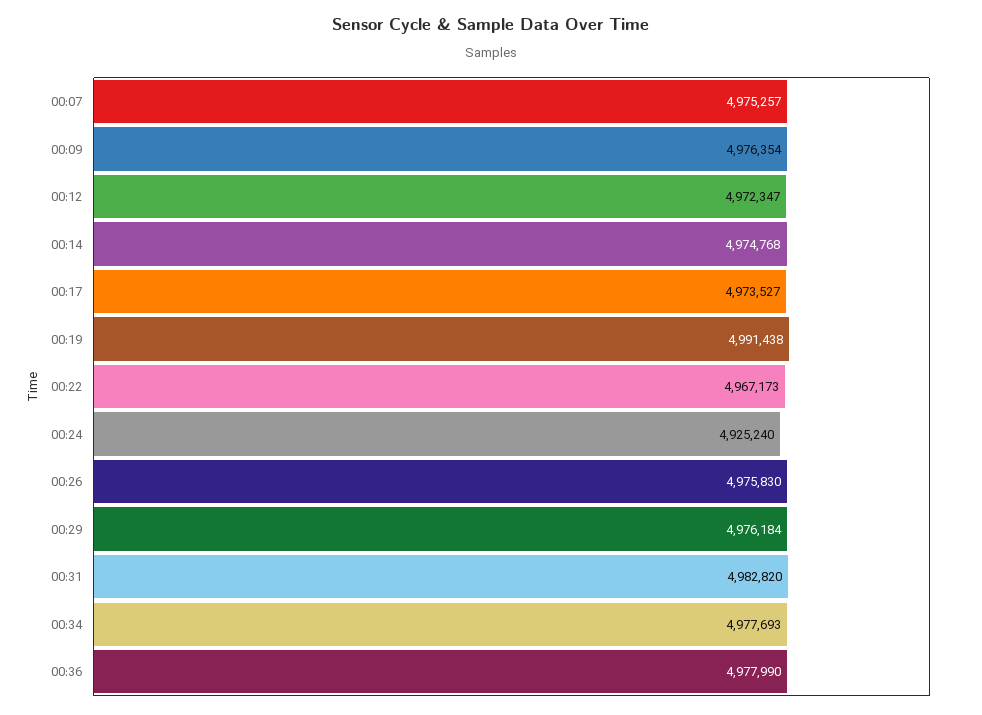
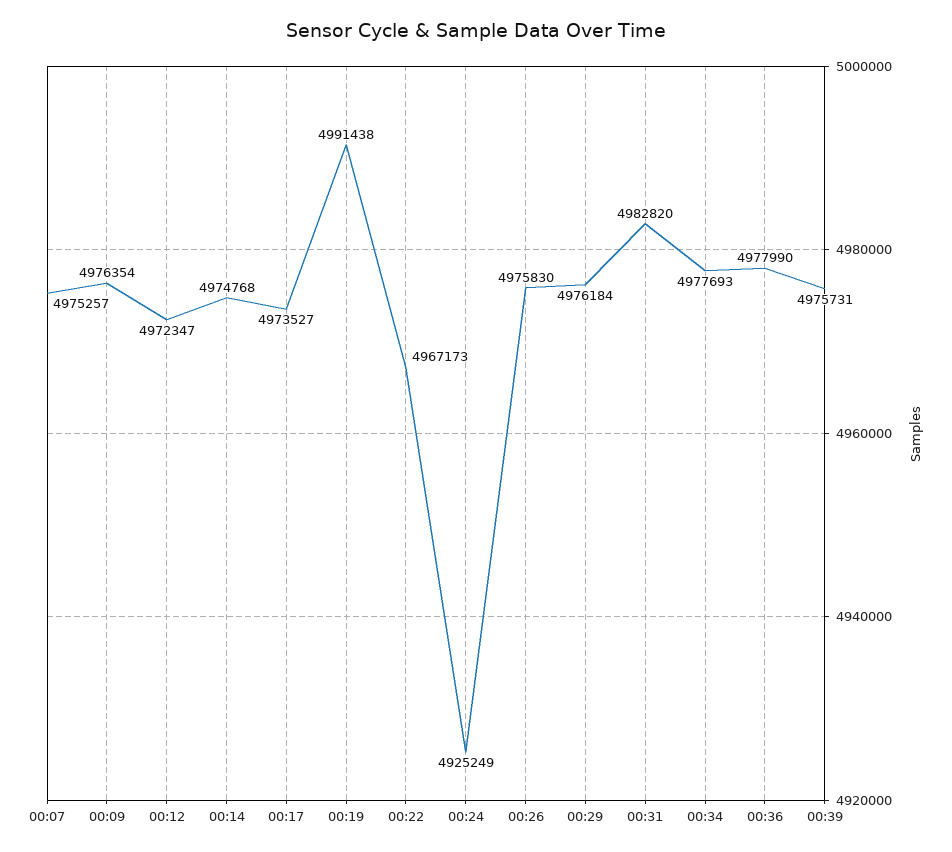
00:24: 4925240 -> 4925249
00:39: none -> 4975731

